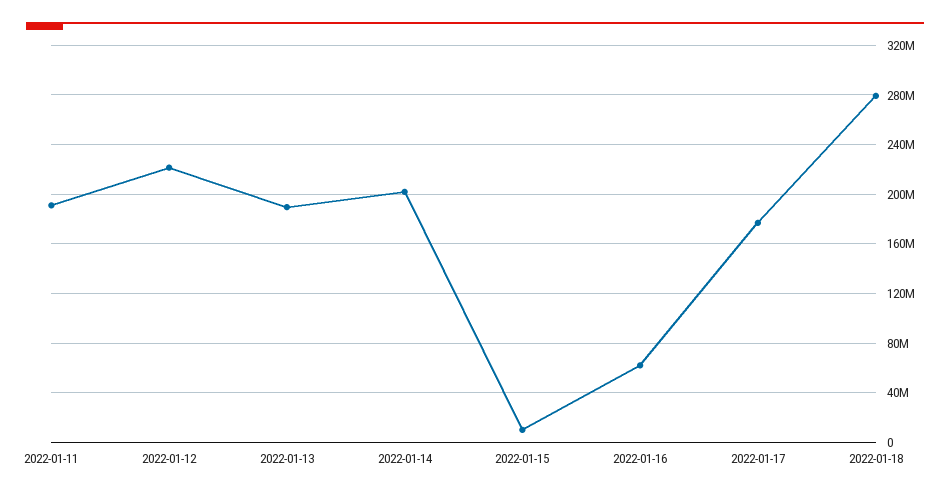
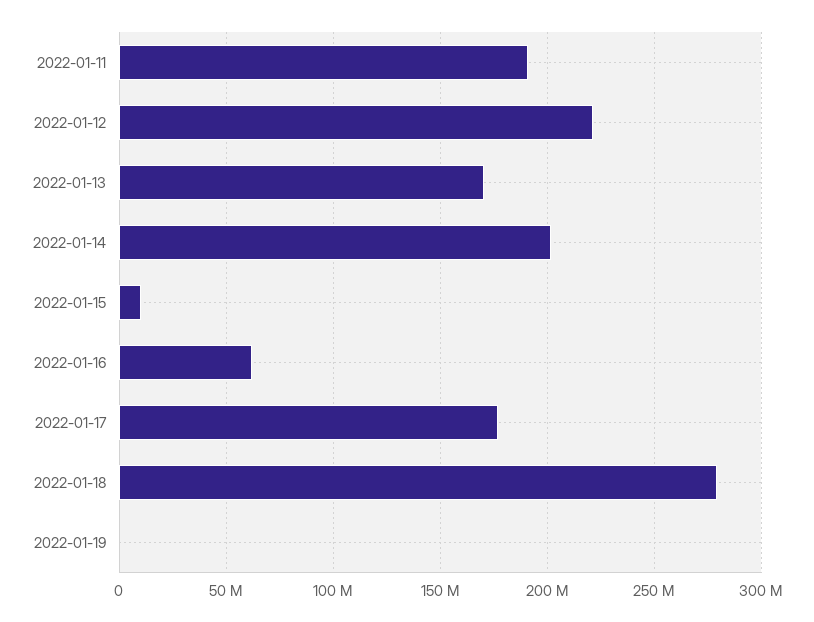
2022-01-13: 190000000 -> 170000000
2022-01-19: none -> 0

